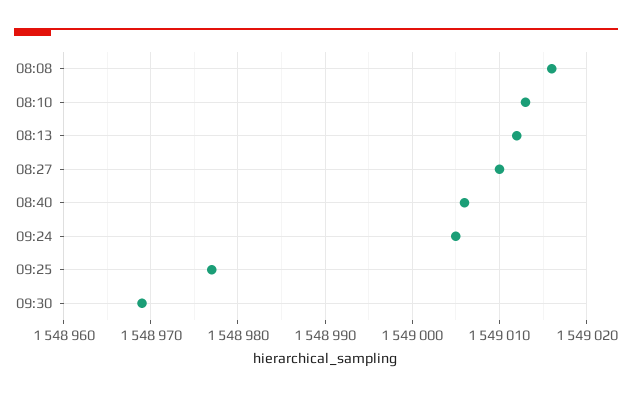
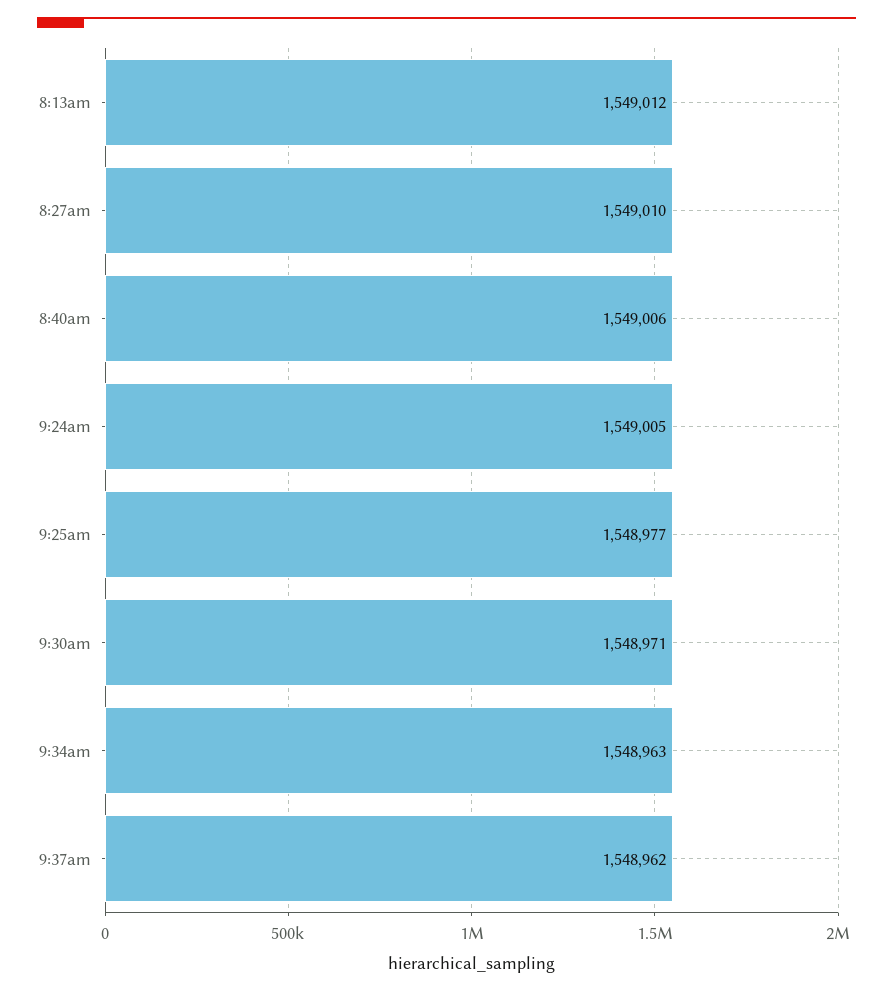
08:08: 1549016 -> none
08:10: 1549013 -> none
09:30: 1548969 -> 1548971
9:34am: none -> 1548963
9:37am: none -> 1548962

